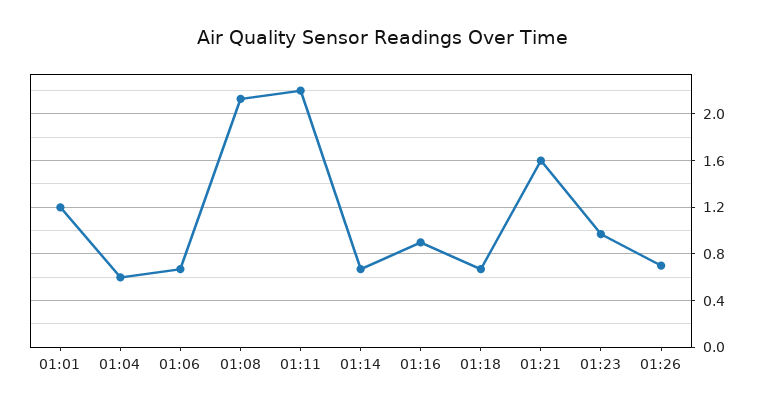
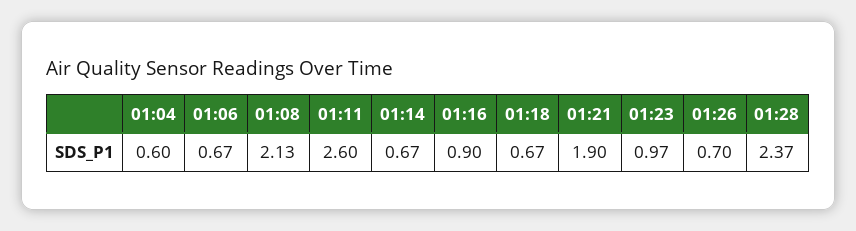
01:01: 1.2 -> none
01:11: 2.2 -> 2.6
01:21: 1.6 -> 1.9
01:28: none -> 2.37

